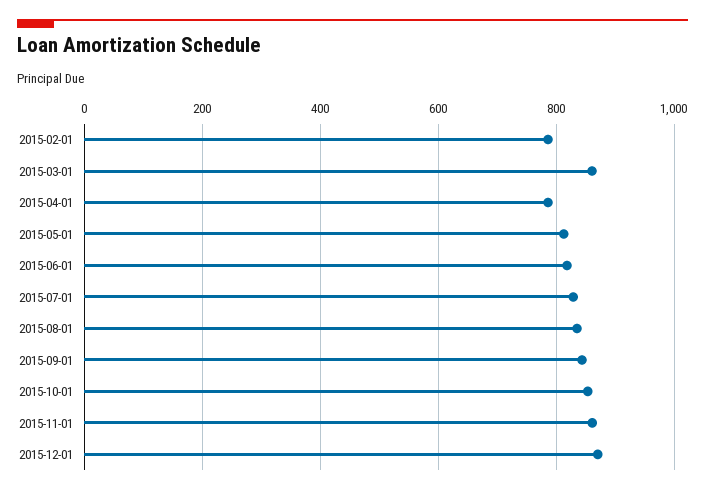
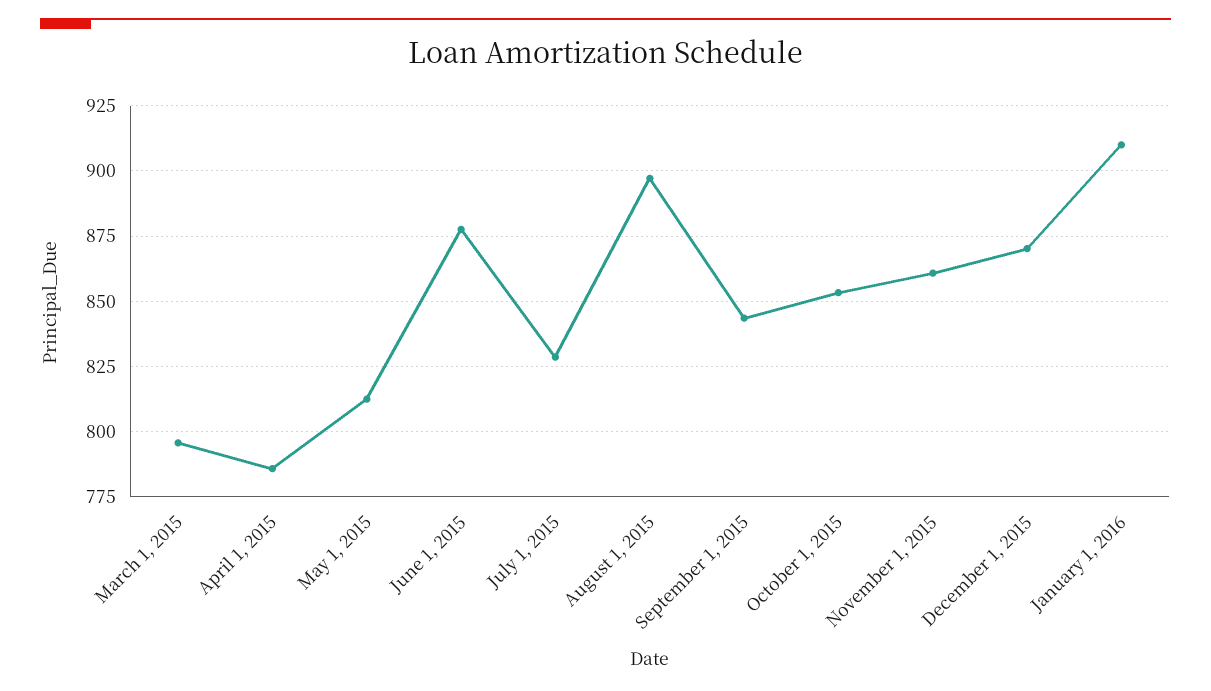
2015-02-01: 780 -> none
2015-03-01: 860 -> 795
2015-06-01: 820 -> 877.5
2015-08-01: 840 -> 897.5
January 1, 2016: none -> 910

